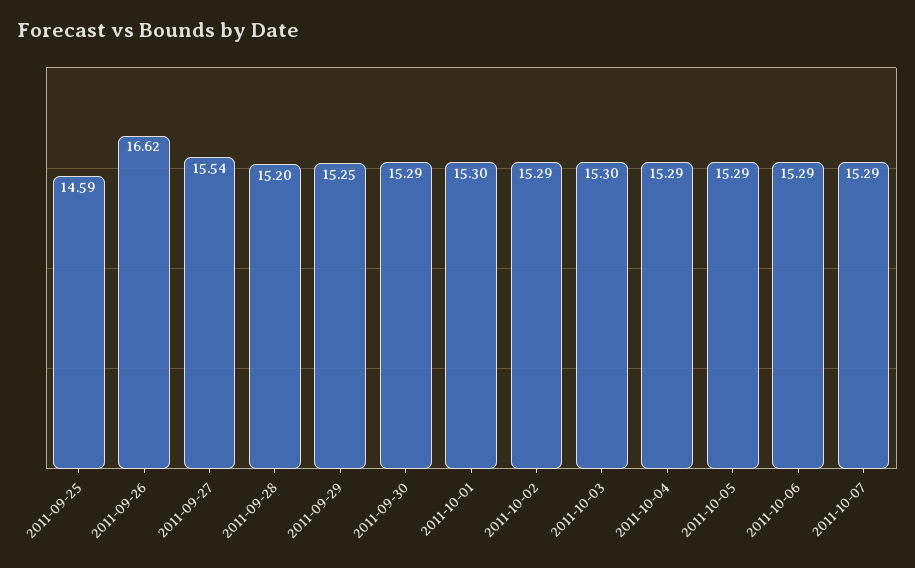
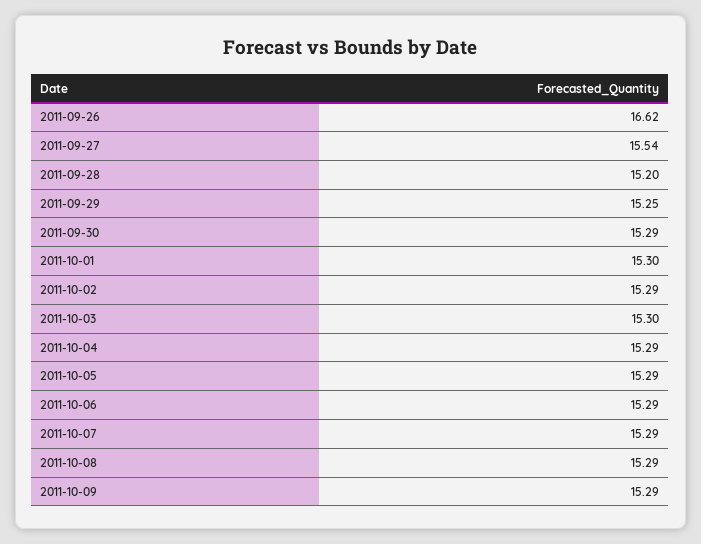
2011-09-25: 14.59 -> none
2011-10-08: none -> 15.29
2011-10-09: none -> 15.29

